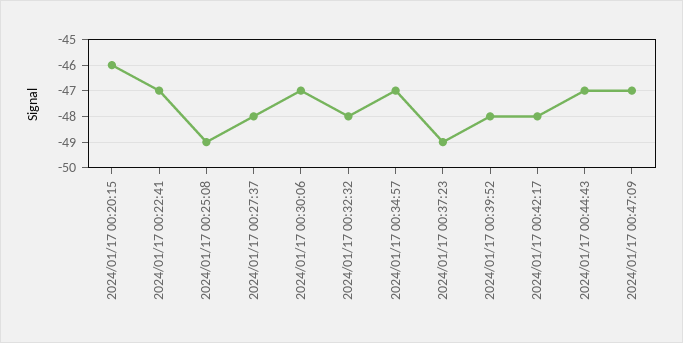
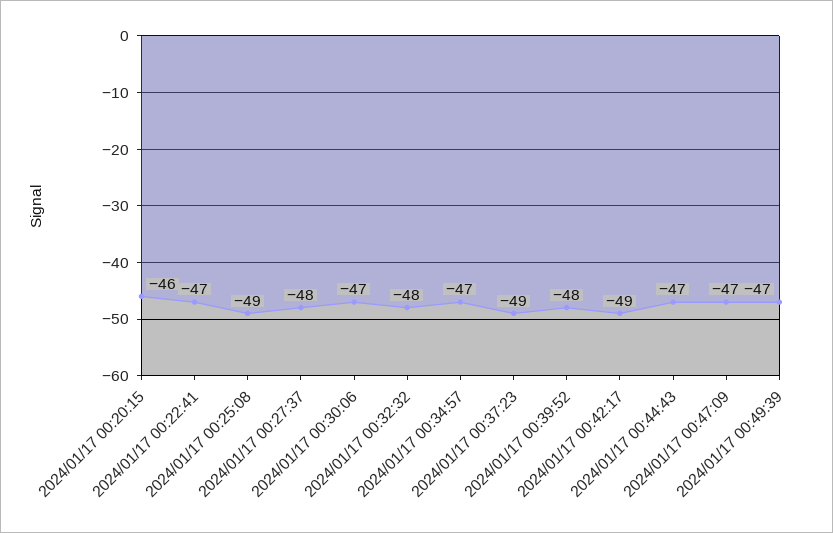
2024/01/17 00:42:17: -48 -> -49
2024/01/17 00:49:39: none -> -47

